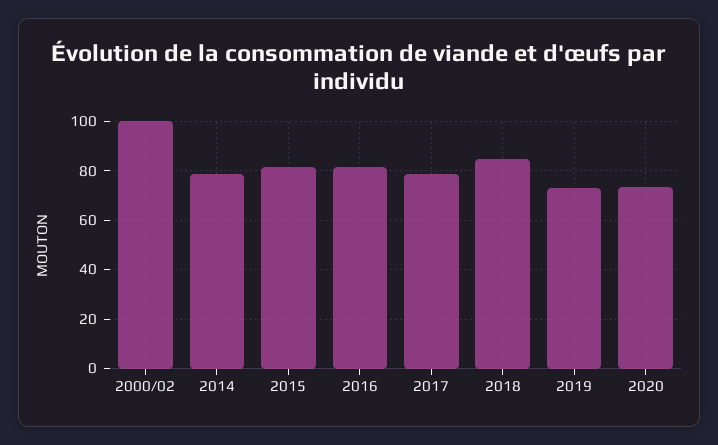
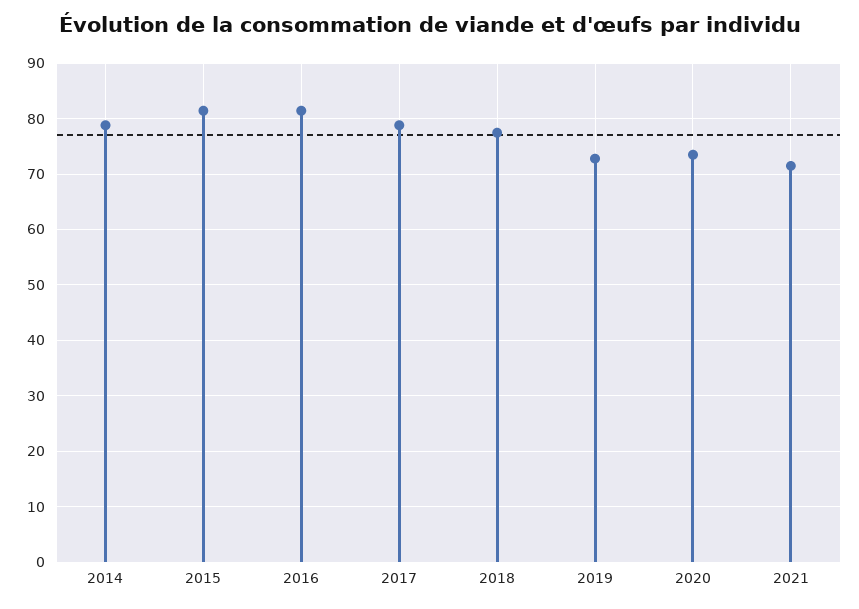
2000/02: 100 -> none
2018: 85 -> 78
2021: none -> 72

